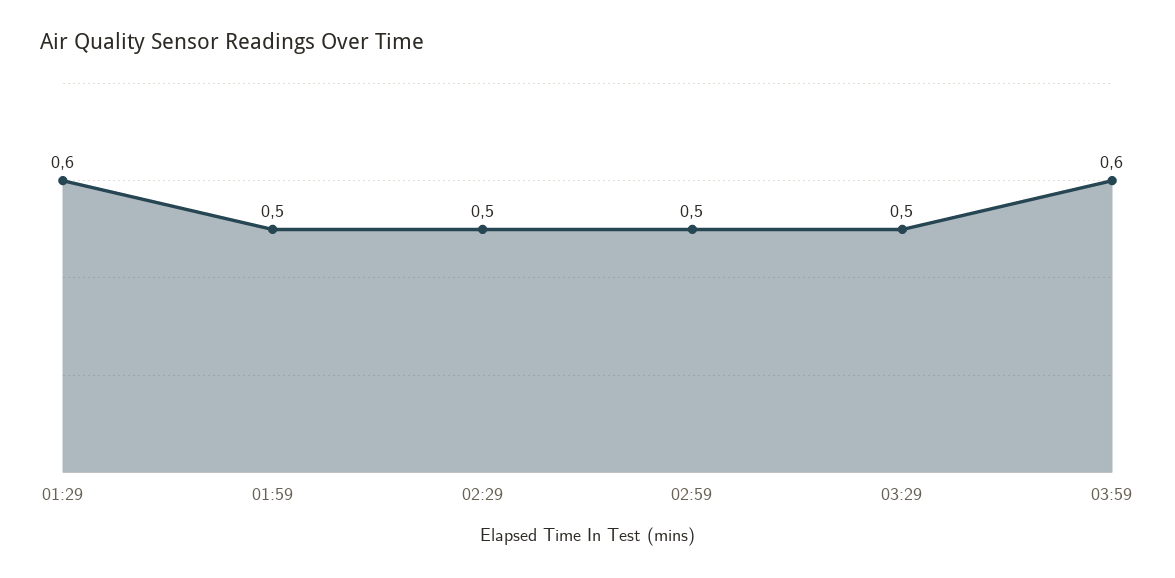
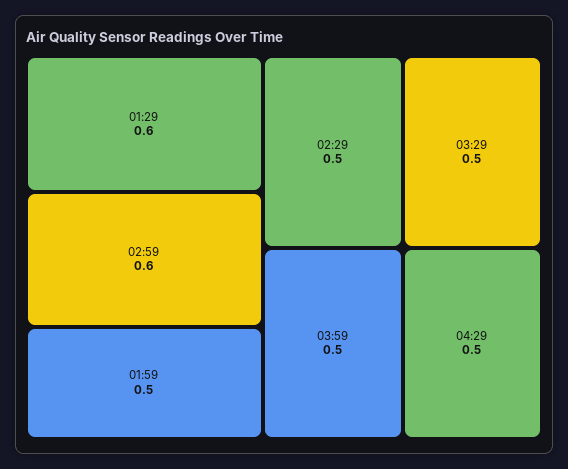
02:59: 0.5 -> 0.6
03:59: 0.6 -> 0.5
04:29: none -> 0.5

